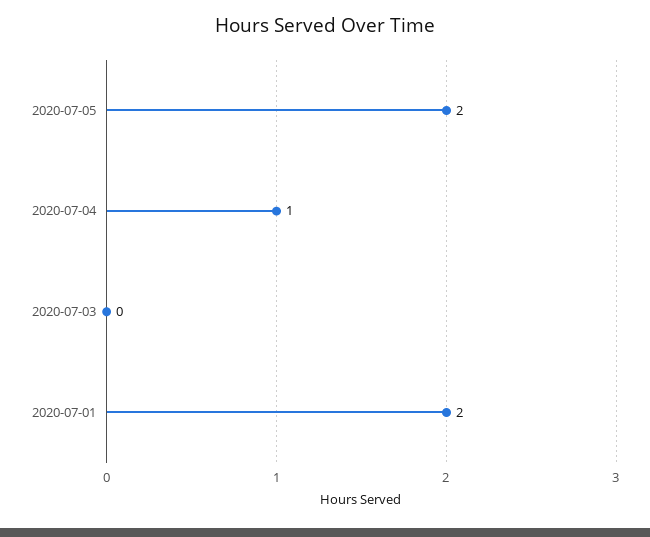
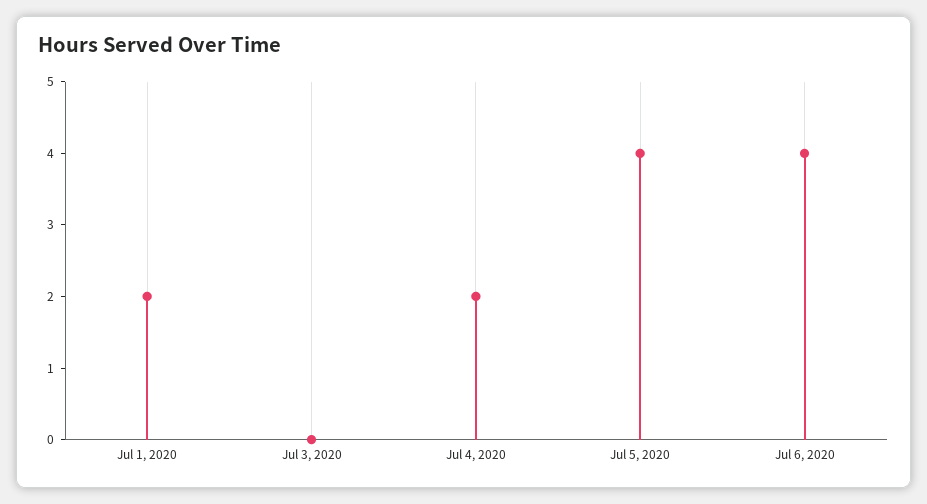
2020-07-05: 2 -> 4
2020-07-04: 1 -> 2
Jul 6, 2020: none -> 4

